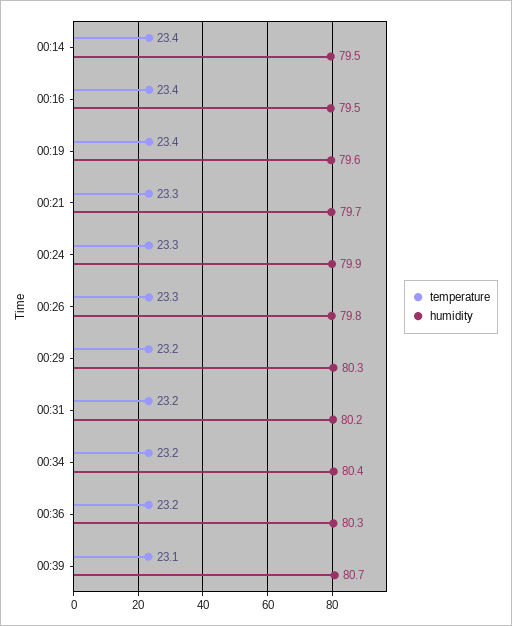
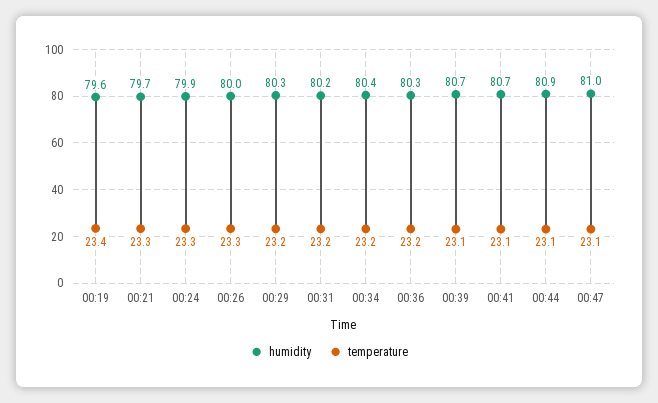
temperature, 00:14: 23.4 -> none
humidity, 00:14: 79.5 -> none
temperature, 00:16: 23.4 -> none
humidity, 00:16: 79.5 -> none
humidity, 00:26: 79.8 -> 80
humidity, 00:41: none -> 80.7
temperature, 00:41: none -> 23.1
humidity, 00:44: none -> 80.9
temperature, 00:44: none -> 23.1
humidity, 00:47: none -> 81
temperature, 00:47: none -> 23.1

